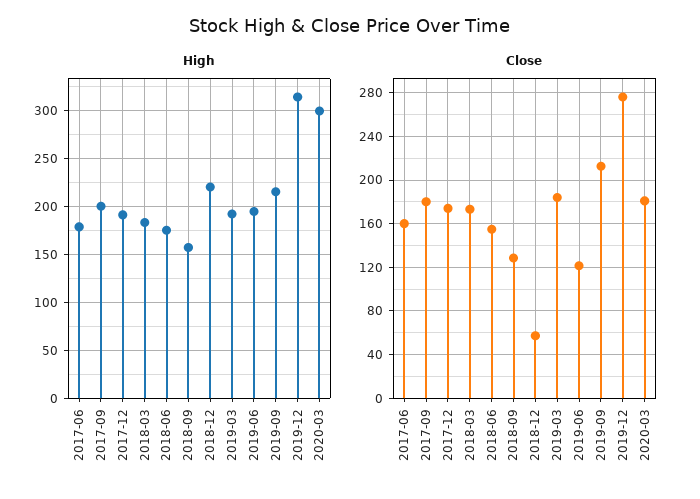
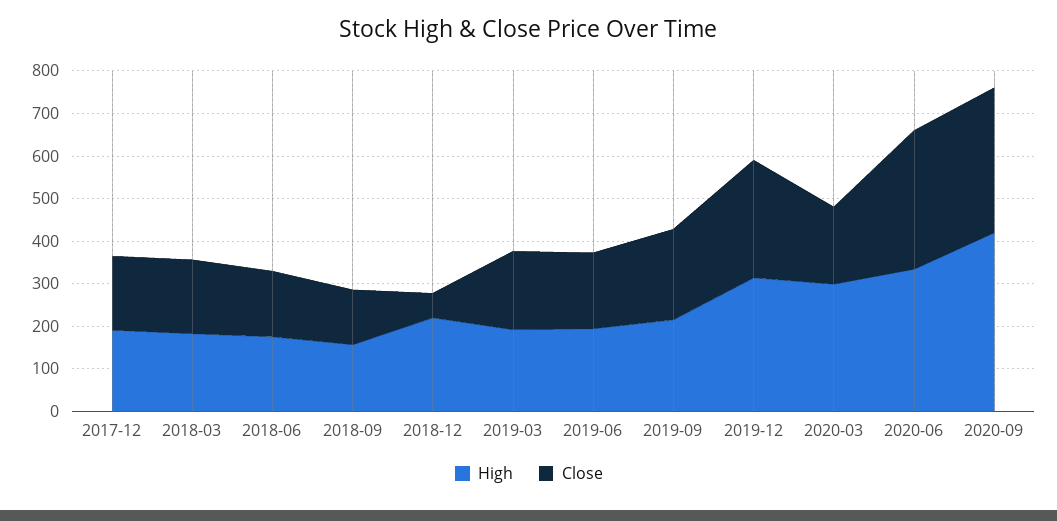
High, 2017-06: 180 -> none
High, 2017-09: 200 -> none
Close, 2017-06: 160 -> none
Close, 2017-09: 180 -> none
Close, 2019-06: 120 -> 180
High, 2020-06: none -> 340
Close, 2020-06: none -> 320
High, 2020-09: none -> 420
Close, 2020-09: none -> 340

